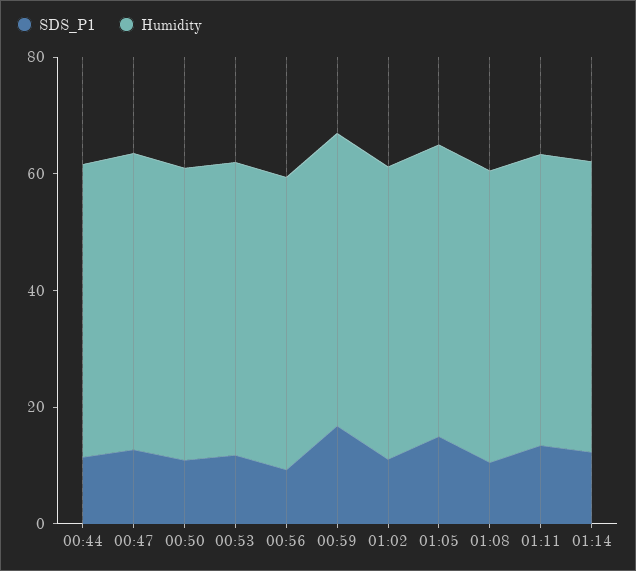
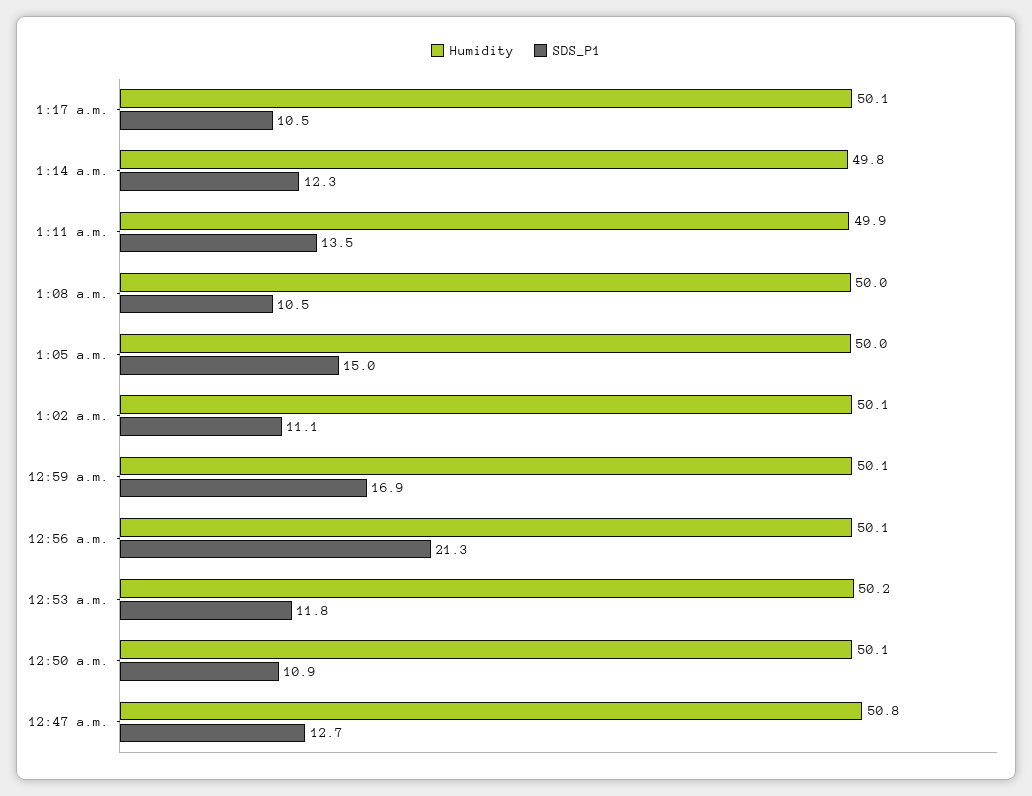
SDS_P1, 00:44: 10 -> none
Humidity, 00:44: 50 -> none
SDS_P1, 00:56: 10 -> 21.3
Humidity, 1:17 a.m.: none -> 50.1
SDS_P1, 1:17 a.m.: none -> 10.5

